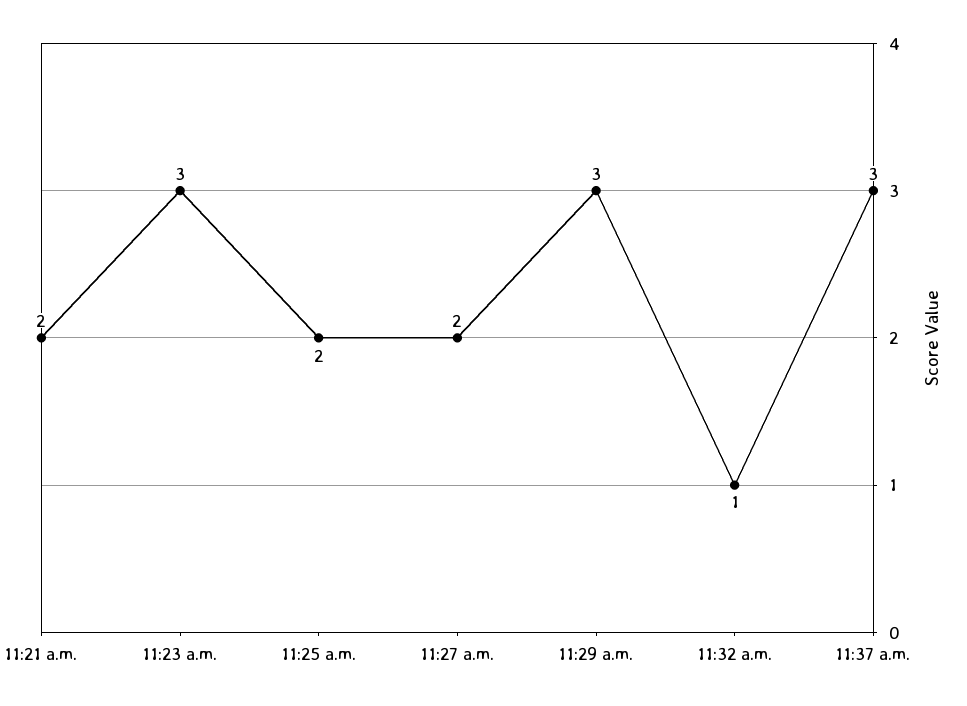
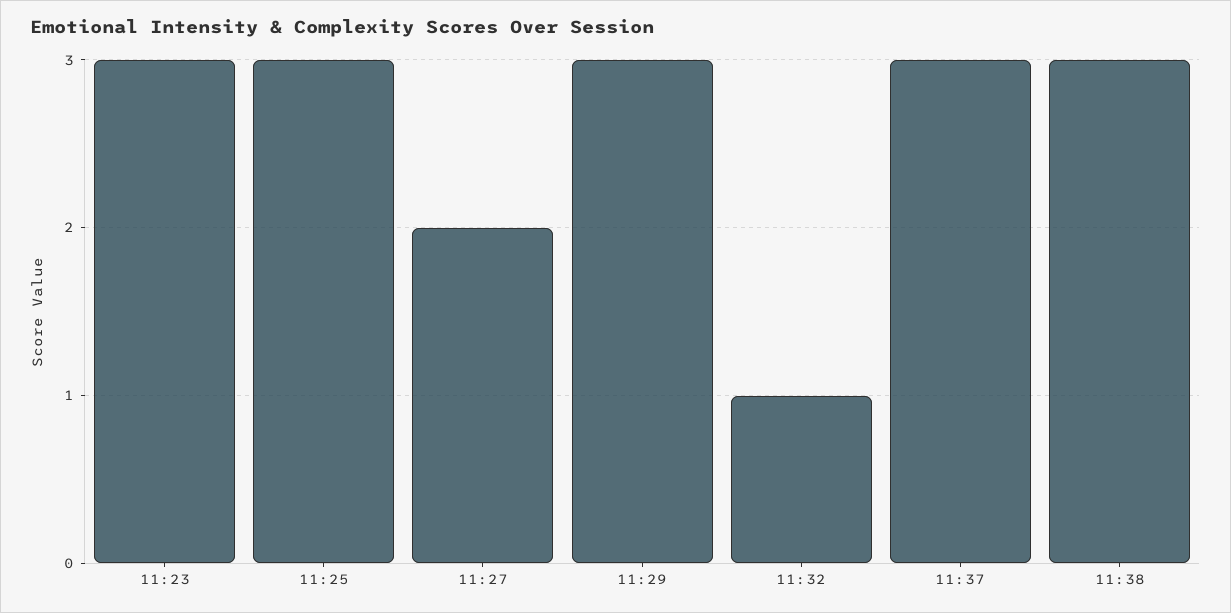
11:21 a.m.: 2 -> none
11:25 a.m.: 2 -> 3
11:38: none -> 3

